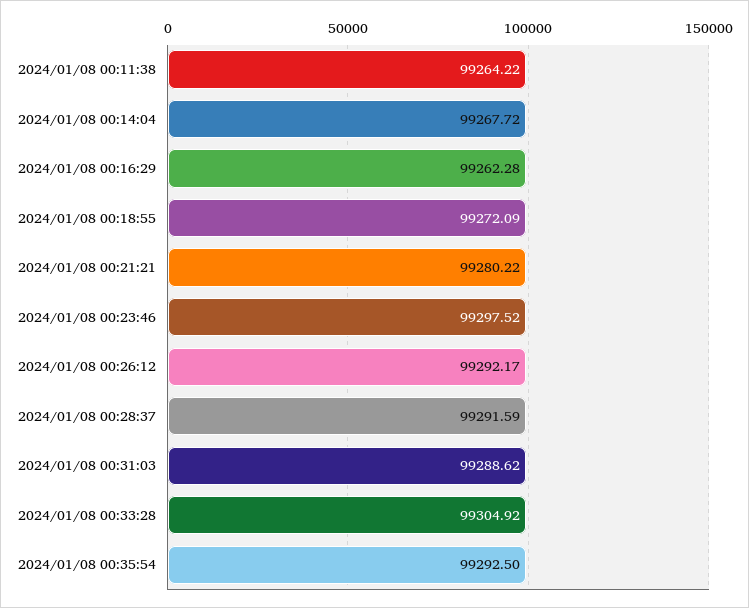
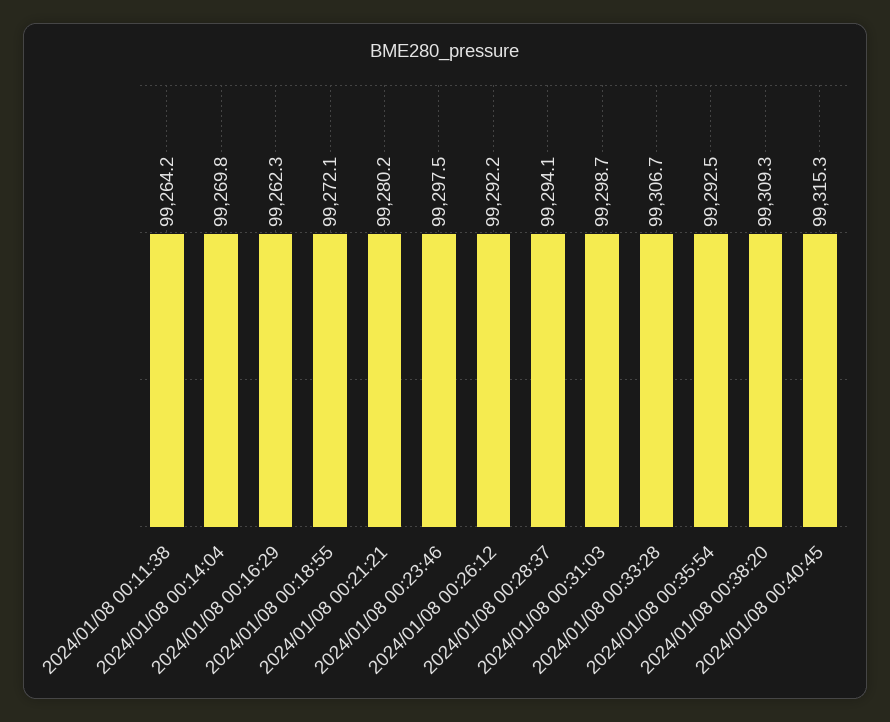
2024/01/08 00:14:04: 99267.72 -> 99269.8
2024/01/08 00:28:37: 99291.59 -> 99294.1
2024/01/08 00:31:03: 99288.62 -> 99298.7
2024/01/08 00:33:28: 99304.92 -> 99306.7
2024/01/08 00:38:20: none -> 99309.3
2024/01/08 00:40:45: none -> 99315.3

